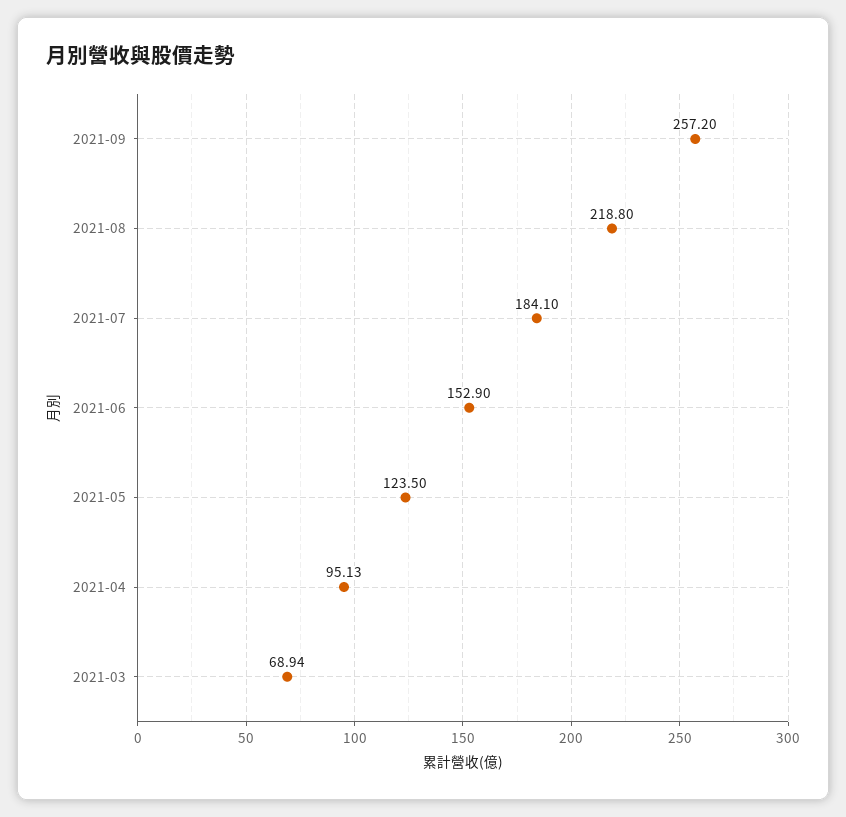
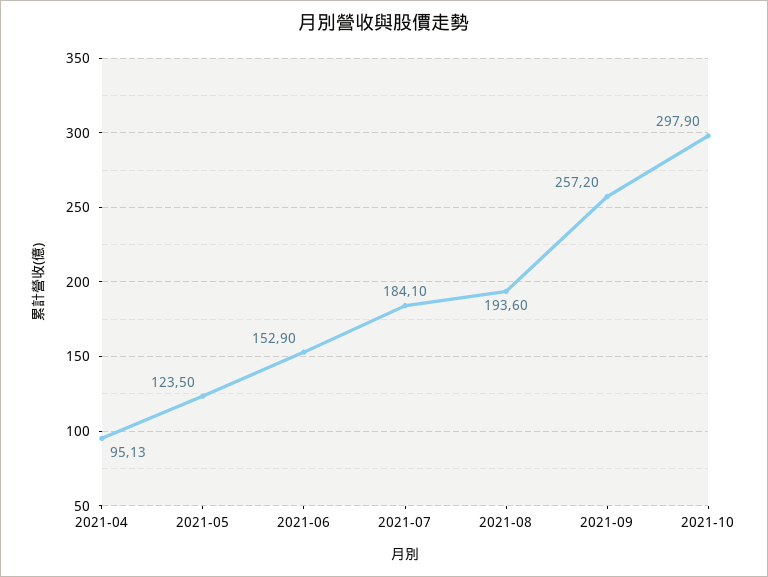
2021-08: 218.8 -> 193.6
2021-03: 68.94 -> none
2021-10: none -> 297.9

